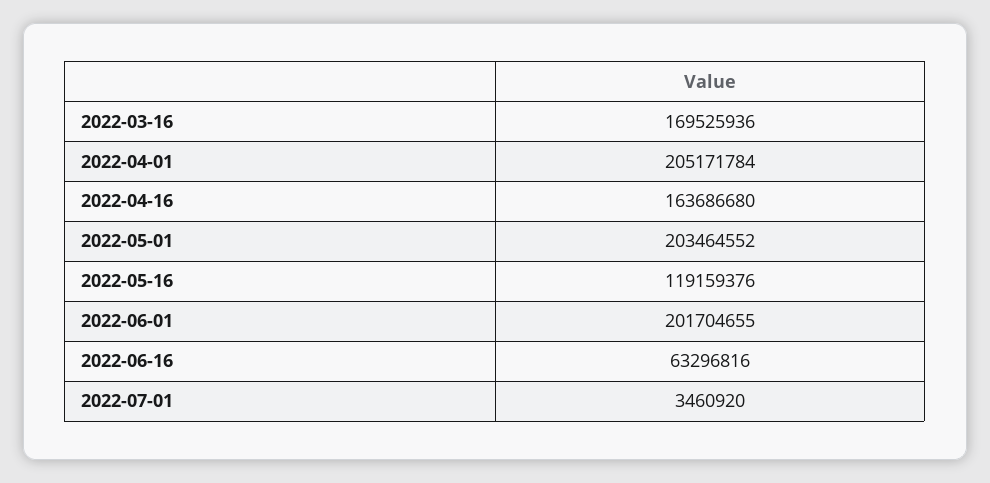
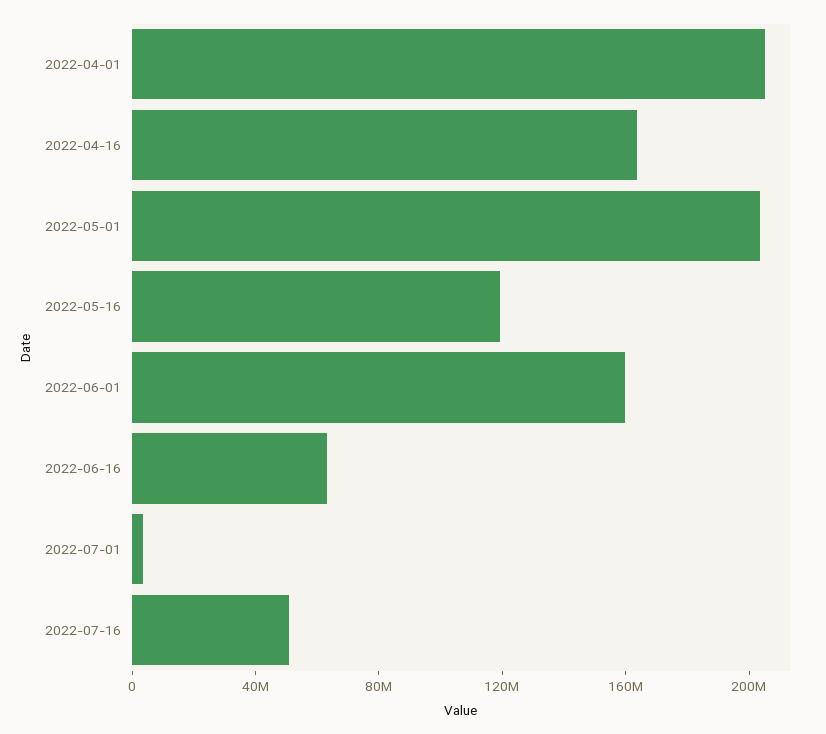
2022-03-16: 169525936 -> none
2022-06-01: 201704655 -> 160000000
2022-07-16: none -> 50000000

